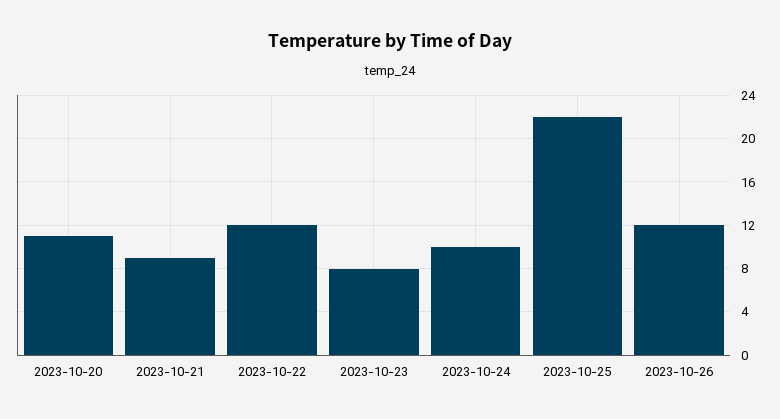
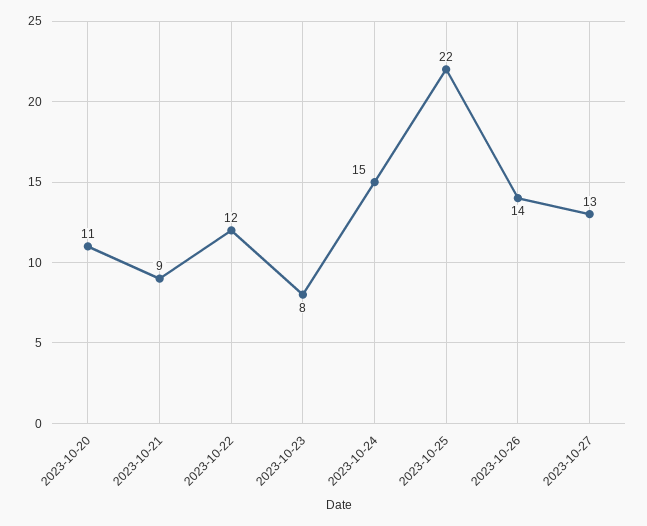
2023-10-24: 10 -> 15
2023-10-26: 12 -> 14
2023-10-27: none -> 13

